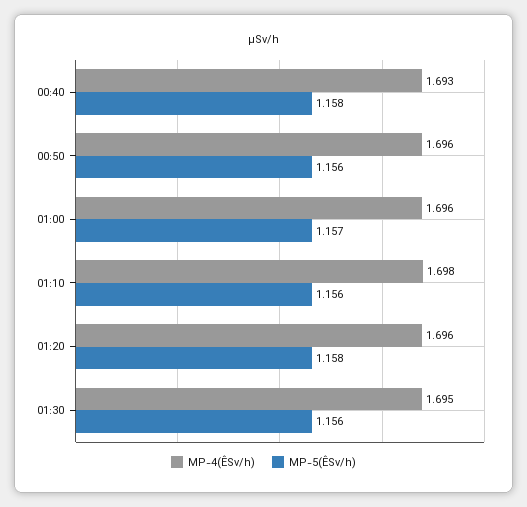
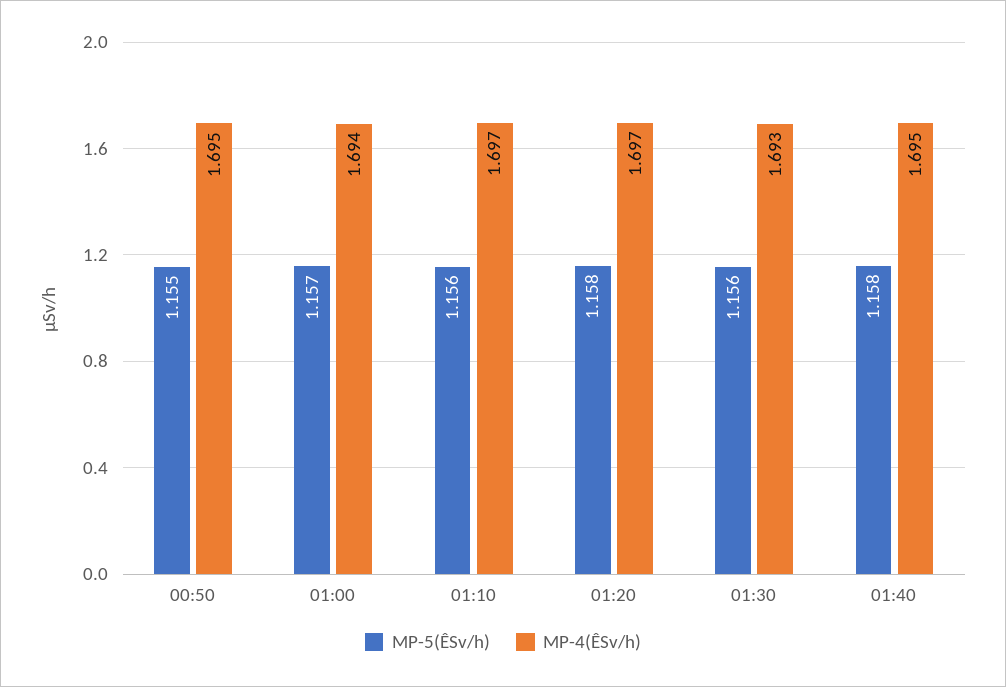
MP-4(ÊSv/h), 00:40: 1.693 -> none
MP-5(ÊSv/h), 00:40: 1.158 -> none
MP-4(ÊSv/h), 00:50: 1.696 -> 1.695
MP-5(ÊSv/h), 00:50: 1.156 -> 1.155
MP-4(ÊSv/h), 01:00: 1.696 -> 1.694
MP-4(ÊSv/h), 01:10: 1.698 -> 1.697
MP-4(ÊSv/h), 01:20: 1.696 -> 1.697
MP-4(ÊSv/h), 01:30: 1.695 -> 1.693
MP-5(ÊSv/h), 01:40: none -> 1.158
MP-4(ÊSv/h), 01:40: none -> 1.695

